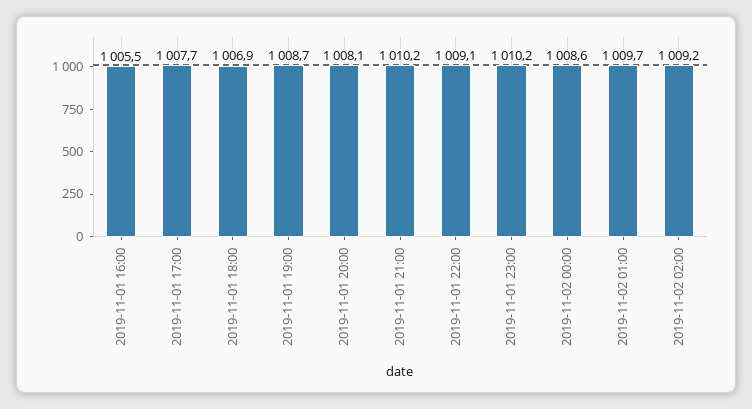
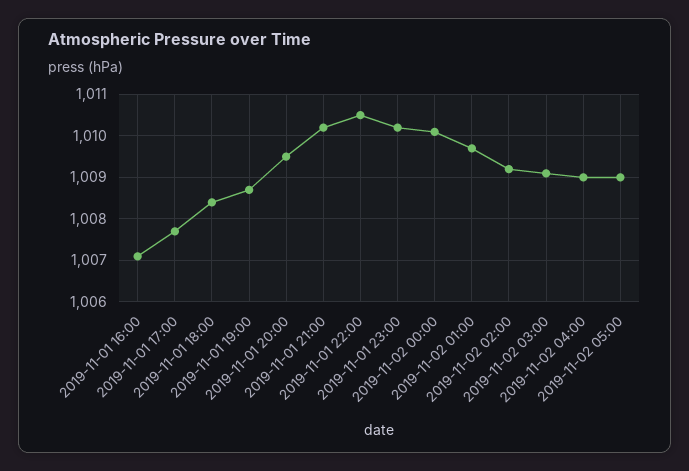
2019-11-01 16:00: 1005.5 -> 1007
2019-11-01 18:00: 1006.9 -> 1008.5
2019-11-01 20:00: 1008.1 -> 1009.5
2019-11-01 22:00: 1009.1 -> 1010.5
2019-11-02 00:00: 1008.6 -> 1010
2019-11-02 03:00: none -> 1009
2019-11-02 04:00: none -> 1009
2019-11-02 05:00: none -> 1009

